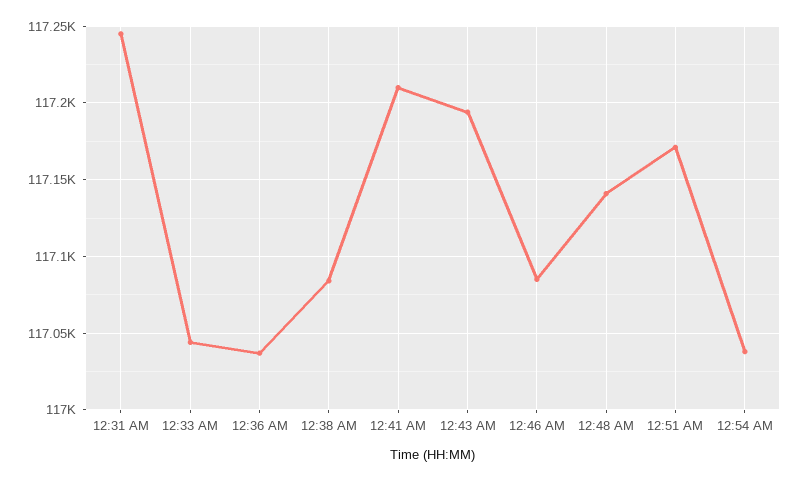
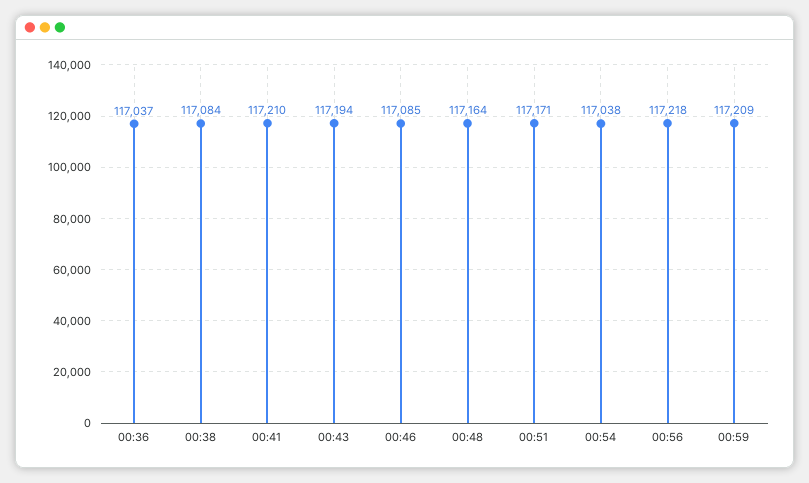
12:31 AM: 117245 -> none
12:33 AM: 117045 -> none
12:48 AM: 117140 -> 117164
00:56: none -> 117218
00:59: none -> 117209

